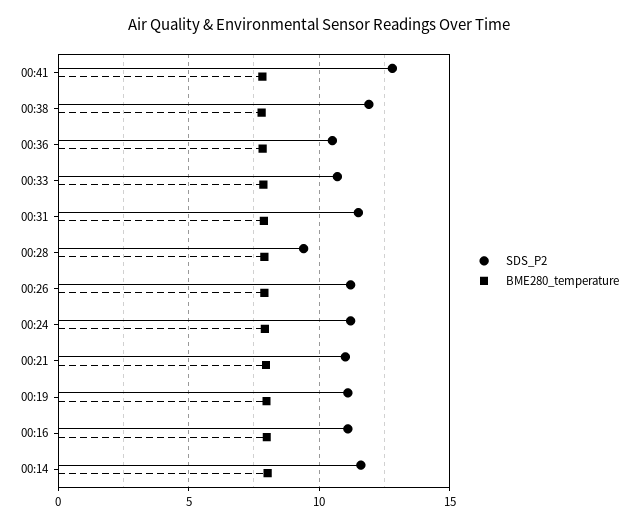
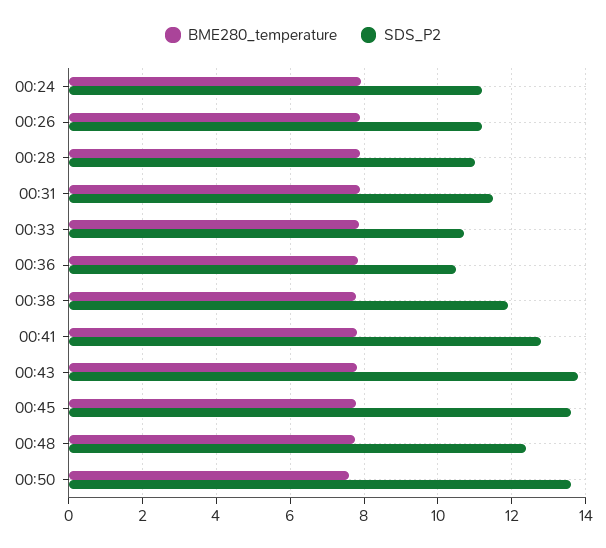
SDS_P2, 00:28: 9.5 -> 11
SDS_P2, 00:21: 11 -> none
BME280_temperature, 00:21: 8 -> none
SDS_P2, 00:19: 11 -> none
BME280_temperature, 00:19: 8 -> none
SDS_P2, 00:16: 11 -> none
BME280_temperature, 00:16: 8 -> none
SDS_P2, 00:14: 11.5 -> none
BME280_temperature, 00:14: 8 -> none
BME280_temperature, 00:43: none -> 7.8
SDS_P2, 00:43: none -> 13.8
BME280_temperature, 00:45: none -> 7.8
SDS_P2, 00:45: none -> 13.6
BME280_temperature, 00:48: none -> 7.8
SDS_P2, 00:48: none -> 12.4
BME280_temperature, 00:50: none -> 7.6
SDS_P2, 00:50: none -> 13.6

